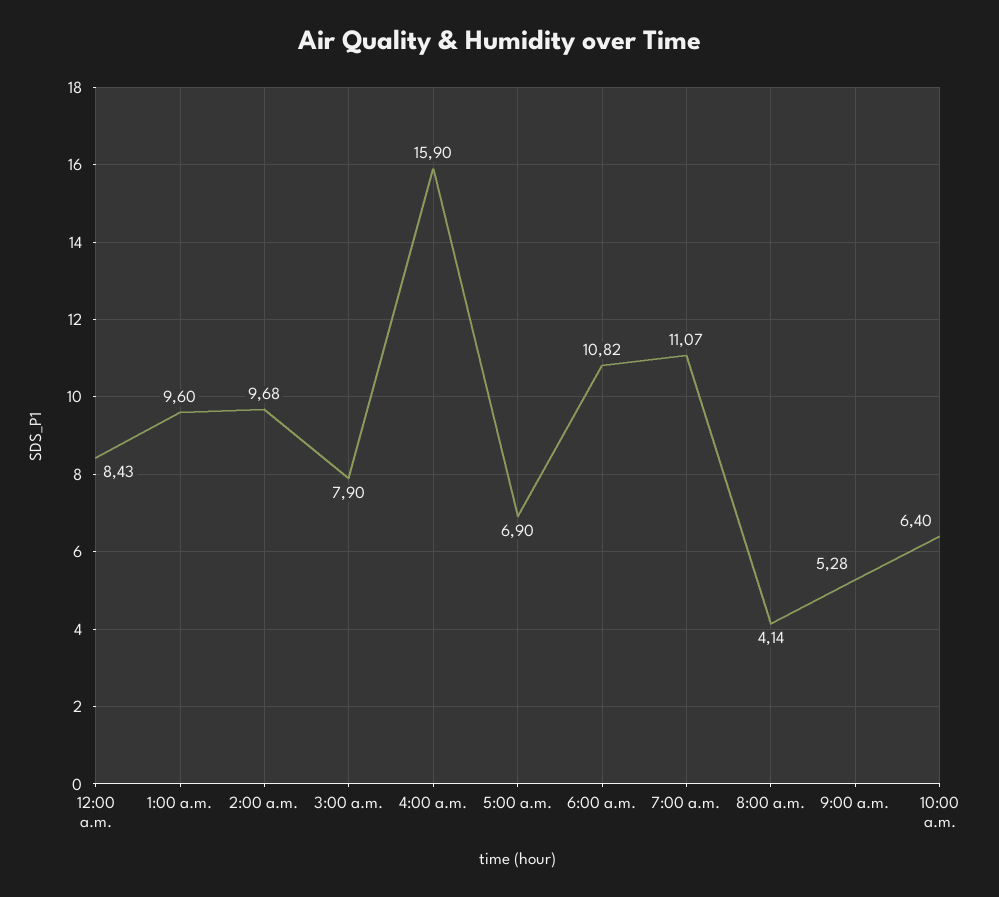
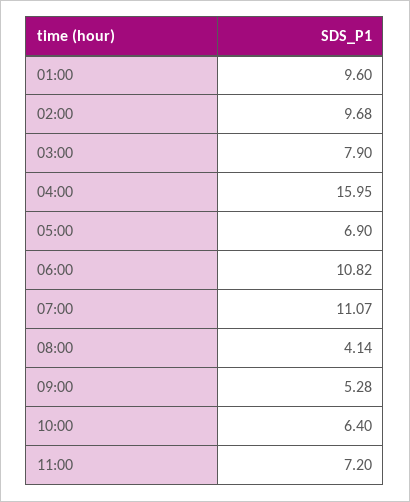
12:00 a.m.: 8.43 -> none
4:00 a.m.: 15.9 -> 15.95
11:00: none -> 7.2

